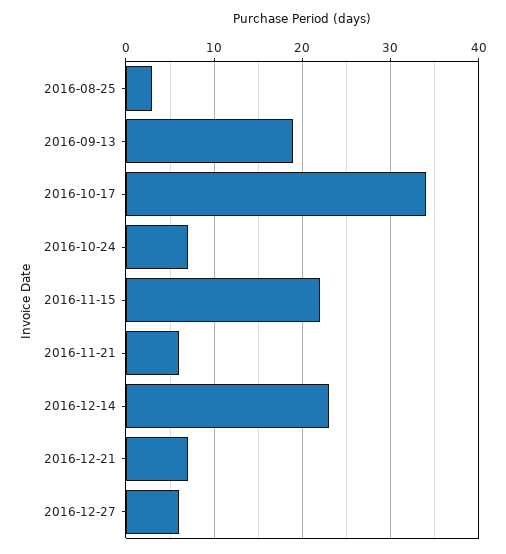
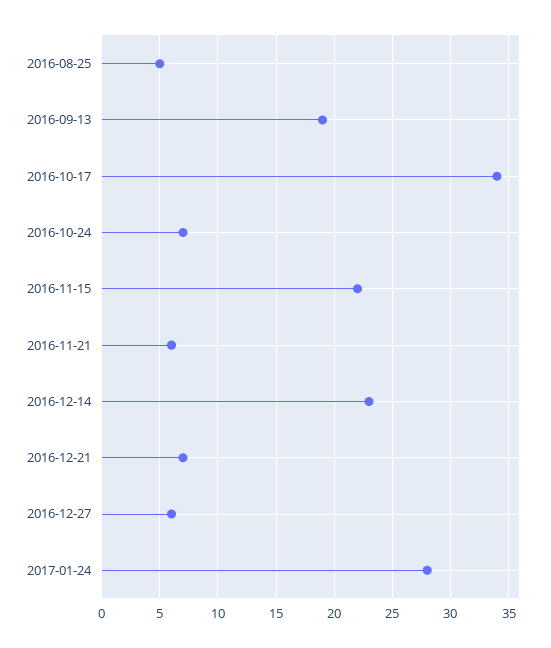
2016-08-25: 3 -> 5
2017-01-24: none -> 28

